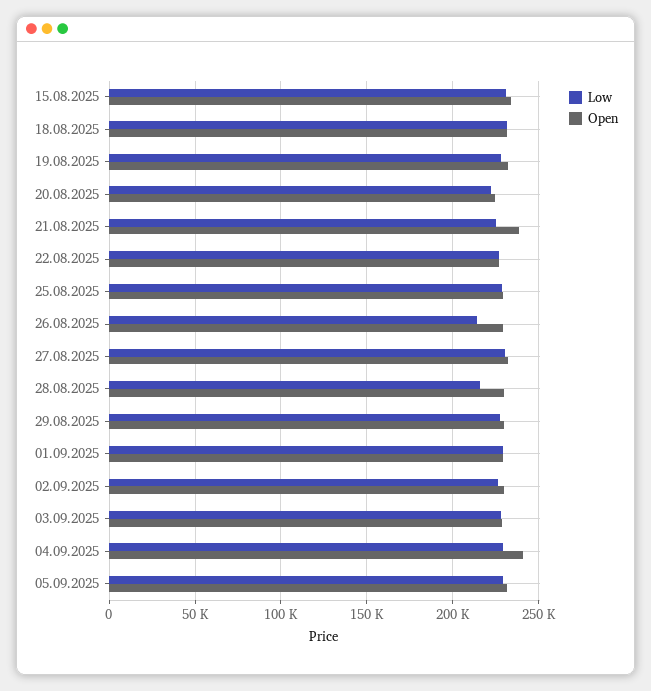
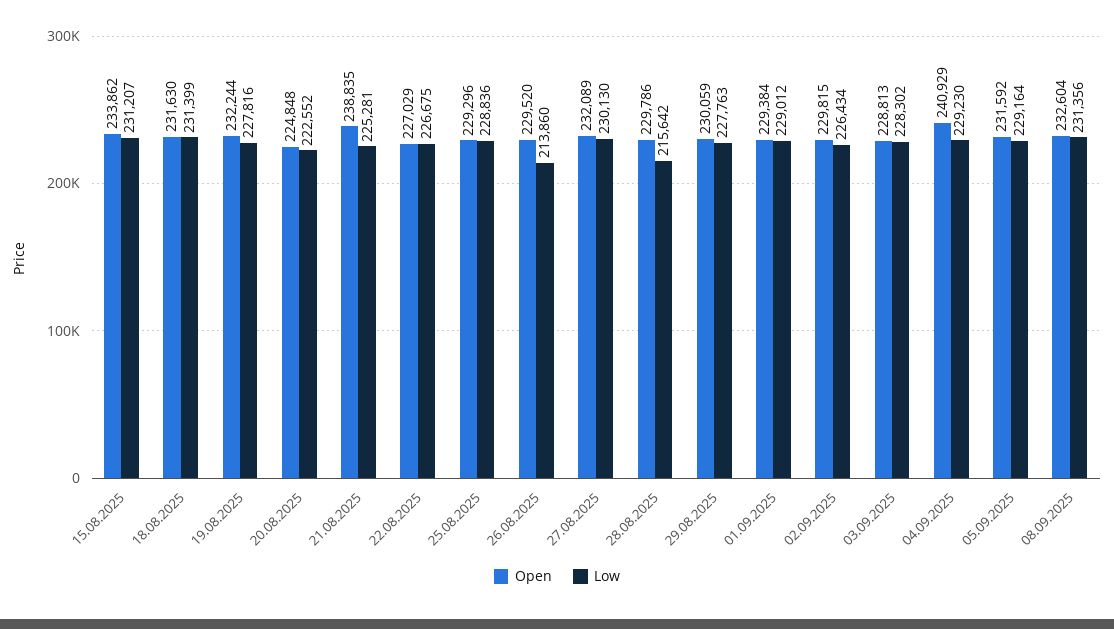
Open, 08.09.2025: none -> 232604
Low, 08.09.2025: none -> 231356

